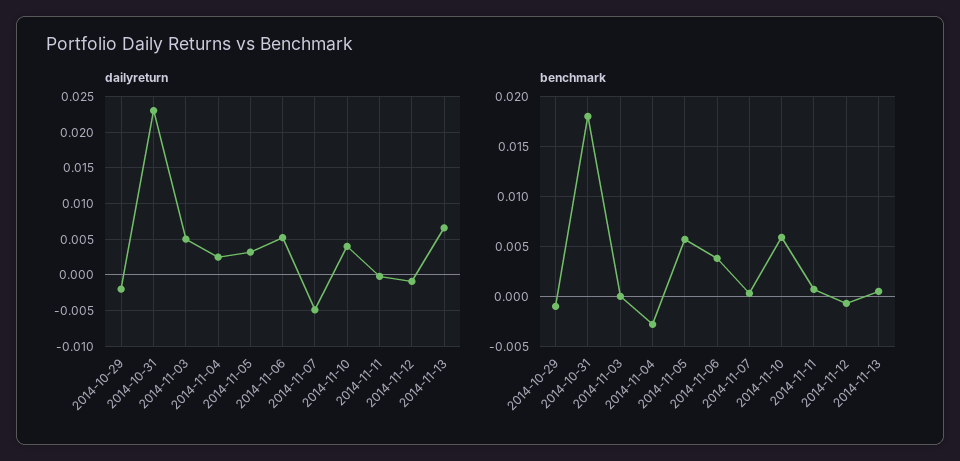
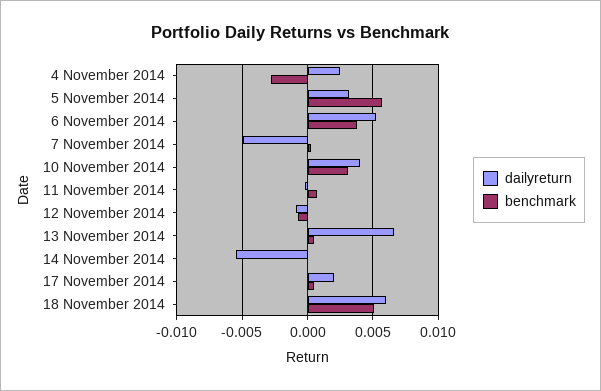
dailyreturn, 2014-10-29: -0.002 -> none
dailyreturn, 2014-10-31: 0.023 -> none
dailyreturn, 2014-11-03: 0.005 -> none
benchmark, 2014-10-29: -0.001 -> none
benchmark, 2014-10-31: 0.018 -> none
benchmark, 2014-11-03: 0 -> none
benchmark, 2014-11-10: 0.006 -> 0.003
dailyreturn, 14 November 2014: none -> -0.0055
benchmark, 14 November 2014: none -> 0
dailyreturn, 17 November 2014: none -> 0.002
benchmark, 17 November 2014: none -> 0.0005
dailyreturn, 18 November 2014: none -> 0.006
benchmark, 18 November 2014: none -> 0.005

